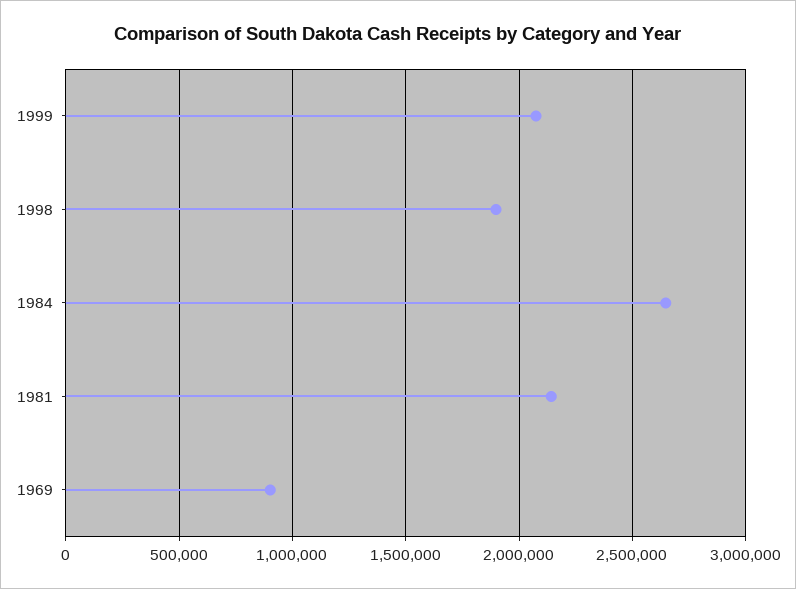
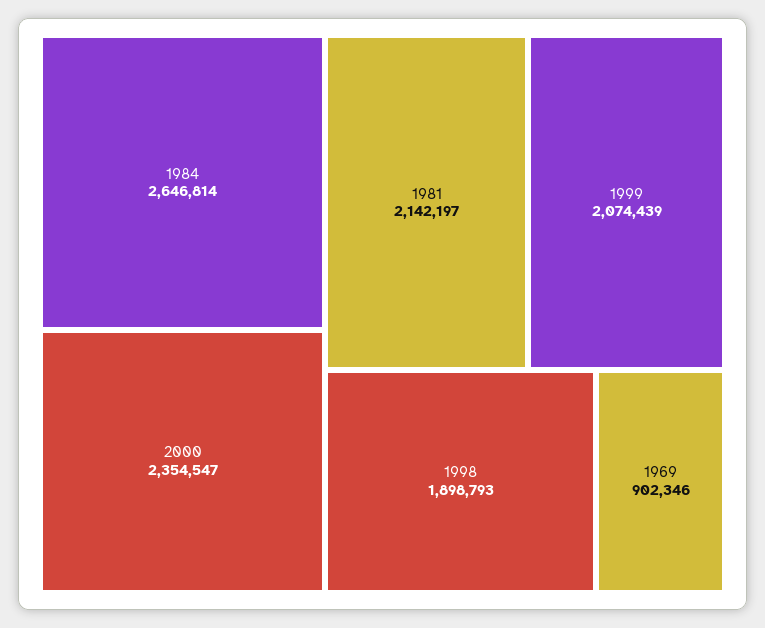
2000: none -> 2354547

